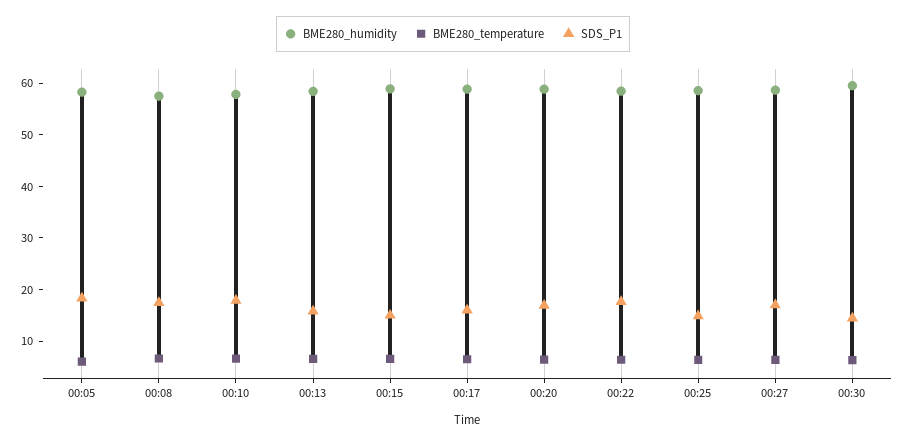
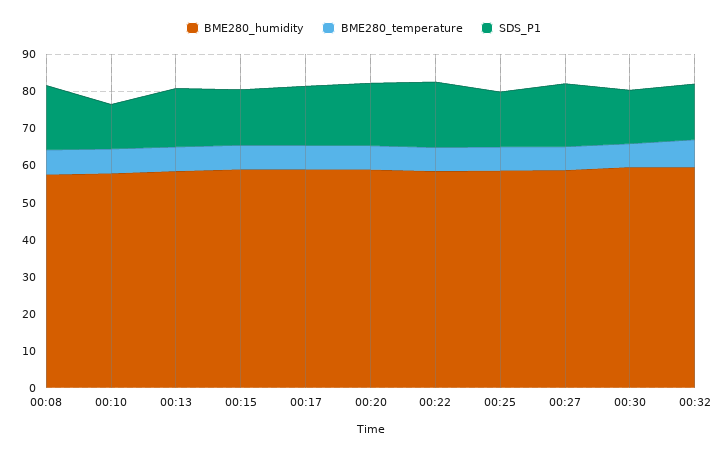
BME280_humidity, 00:05: 58 -> none
BME280_temperature, 00:05: 6 -> none
SDS_P1, 00:05: 18 -> none
SDS_P1, 00:10: 18 -> 12.5
BME280_humidity, 00:32: none -> 60
BME280_temperature, 00:32: none -> 7.5
SDS_P1, 00:32: none -> 15

